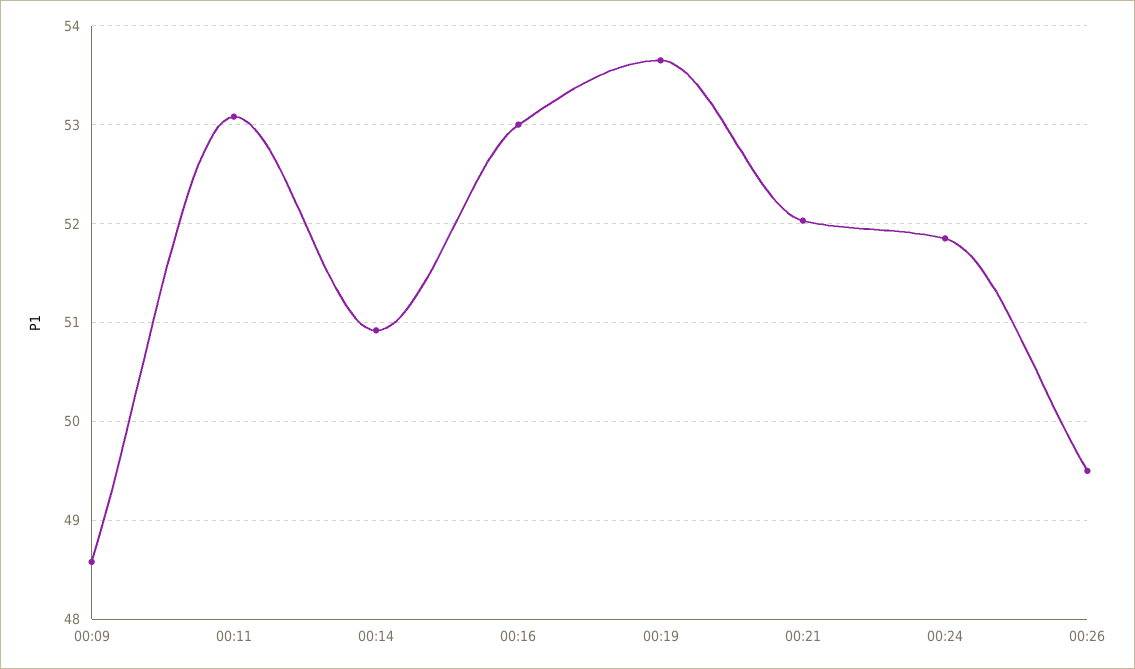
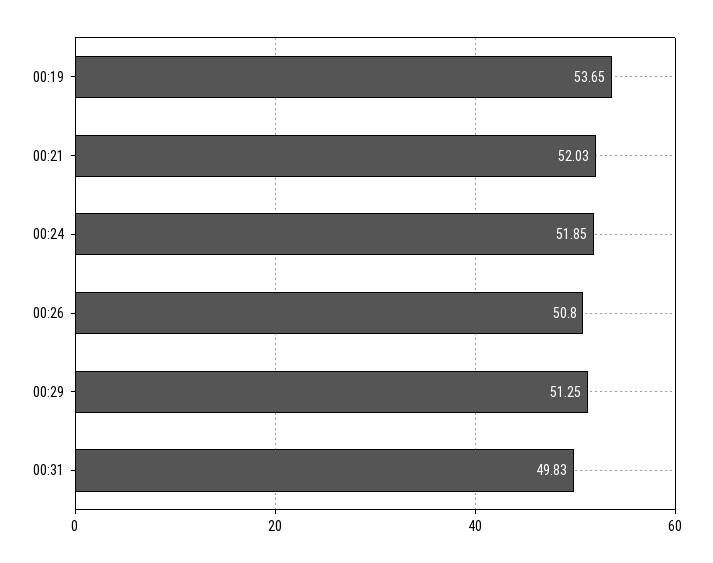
00:09: 48.6 -> none
00:11: 53.1 -> none
00:14: 50.9 -> none
00:16: 53 -> none
00:26: 49.5 -> 50.8
00:29: none -> 51.25
00:31: none -> 49.83

